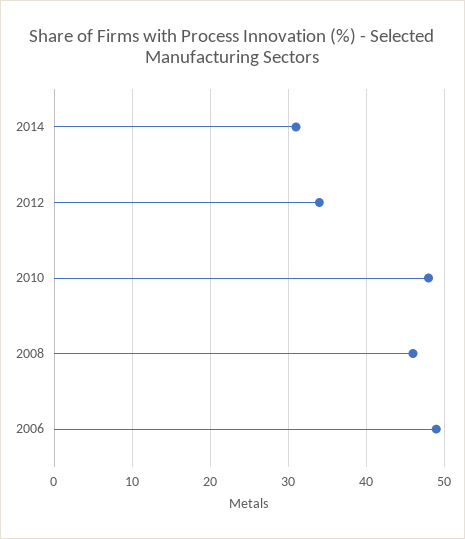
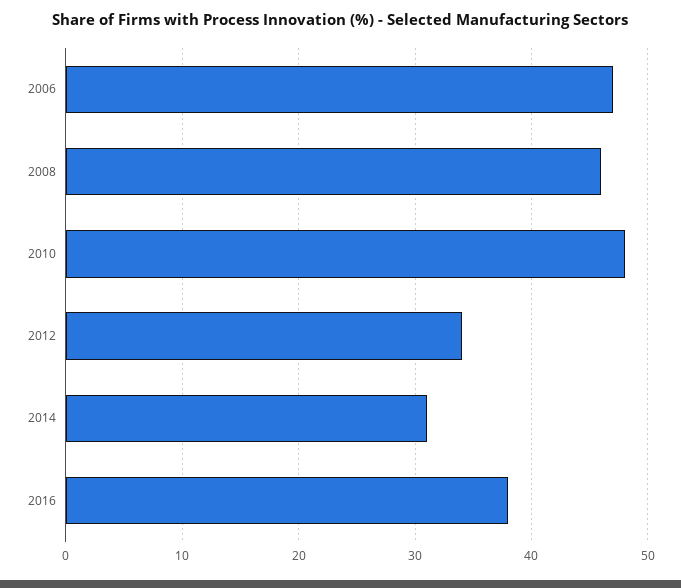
2006: 49 -> 47
2016: none -> 38

